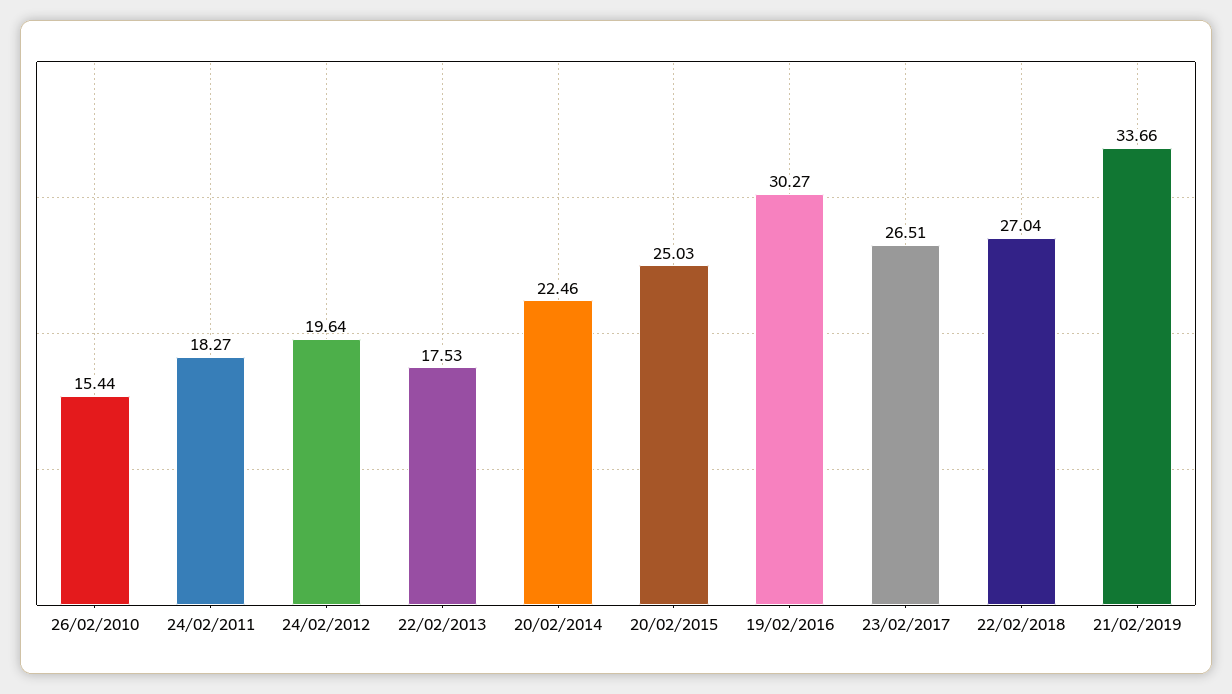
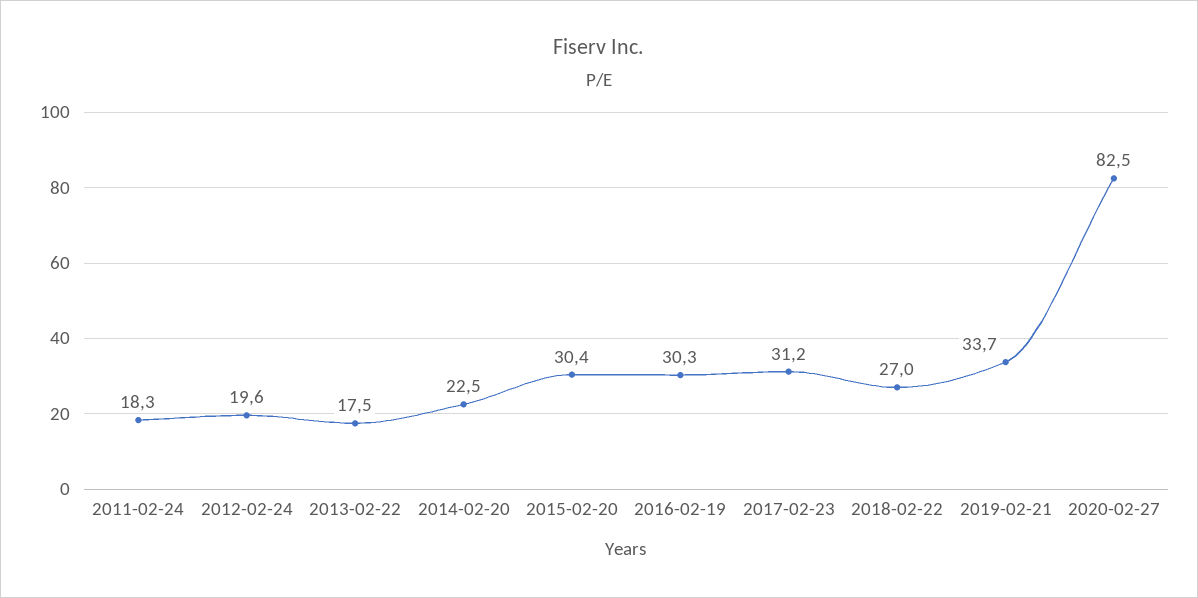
26/02/2010: 15.44 -> none
20/02/2015: 25.03 -> 30.4
23/02/2017: 26.51 -> 31.2
2020-02-27: none -> 82.5

